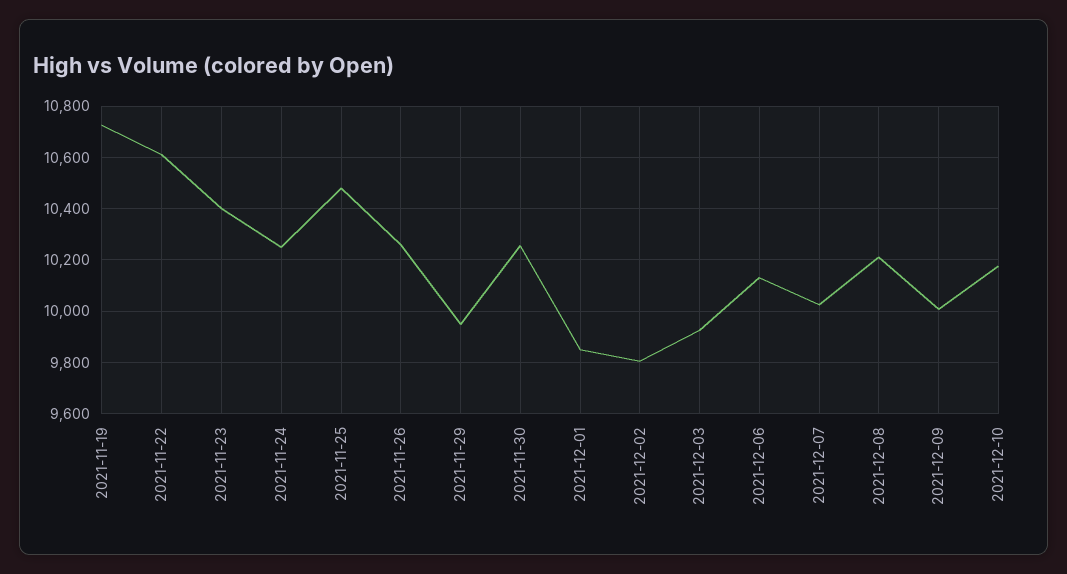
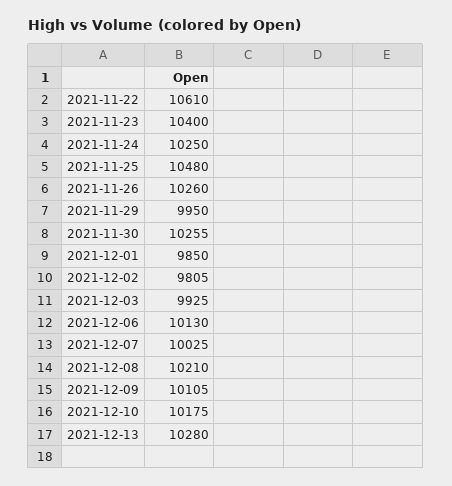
2021-11-19: 10725 -> none
2021-12-09: 10000 -> 10105
2021-12-13: none -> 10280

